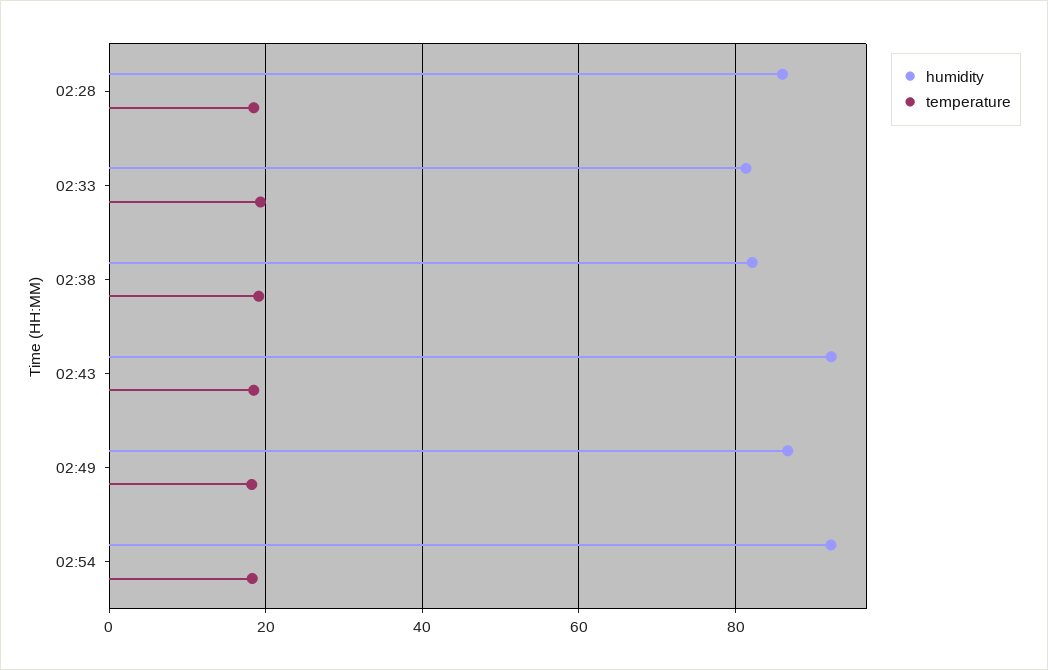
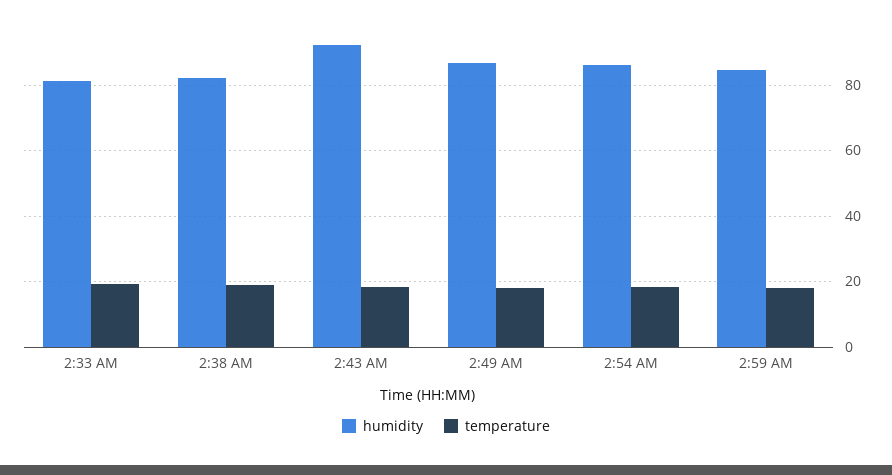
humidity, 02:28: 86 -> none
temperature, 02:28: 18 -> none
humidity, 02:54: 92 -> 86
humidity, 2:59 AM: none -> 84
temperature, 2:59 AM: none -> 18

